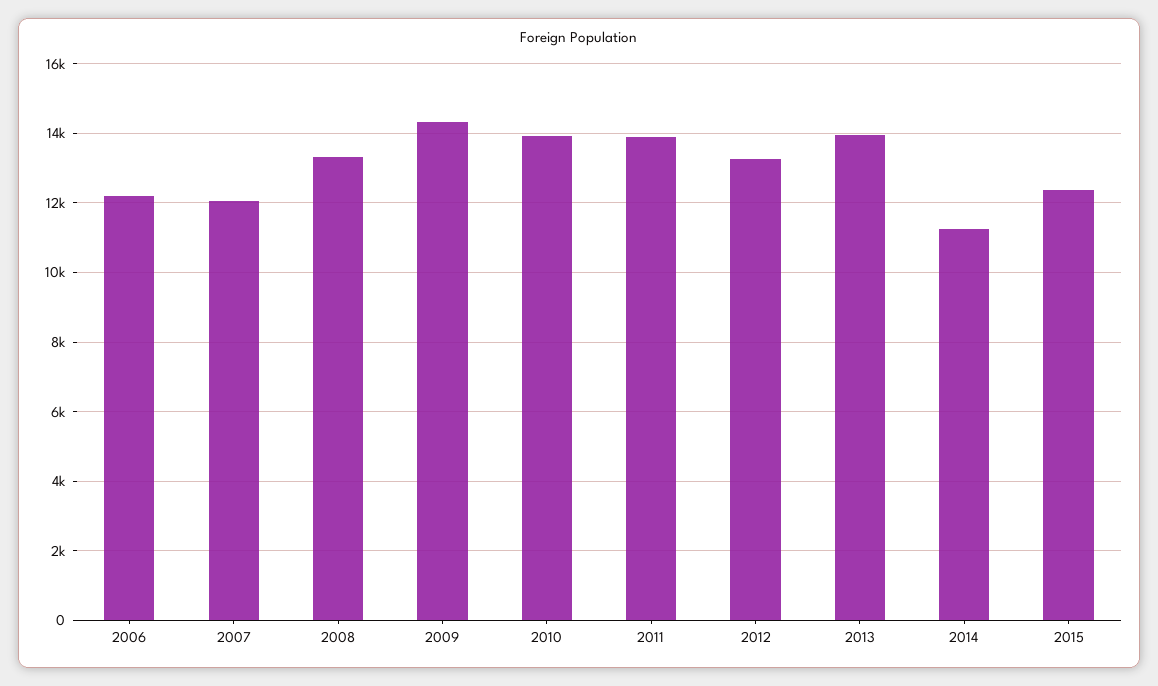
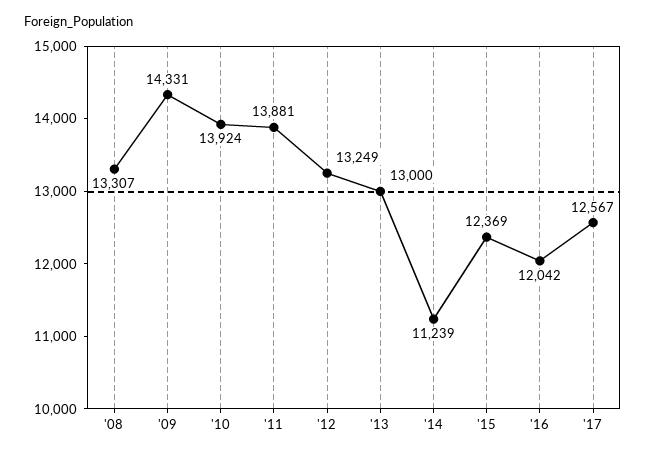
2006: 12200 -> none
2007: 12000 -> none
2013: 14000 -> 13000
'16: none -> 12042
'17: none -> 12567

